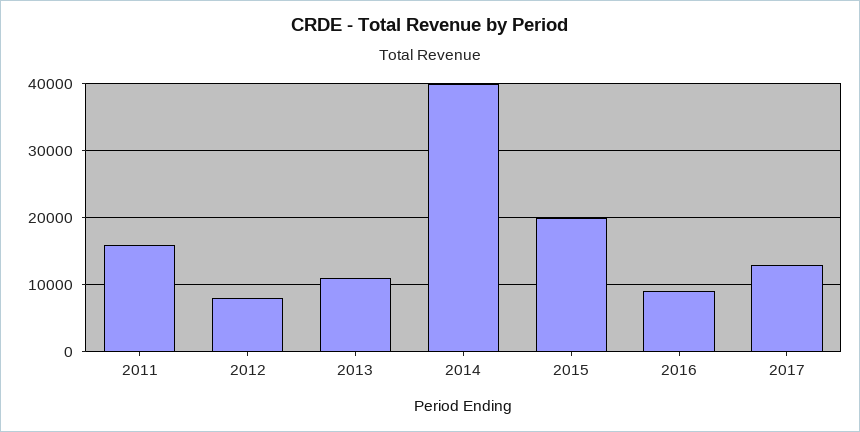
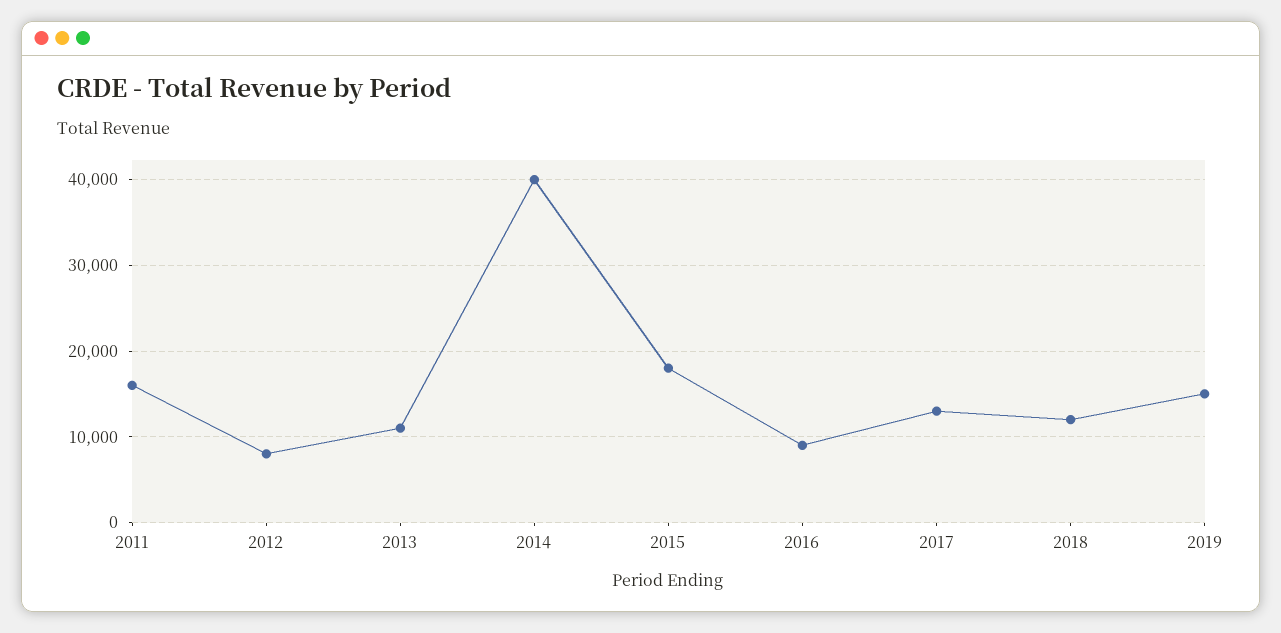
2015: 20000 -> 18000
2018: none -> 12000
2019: none -> 15000

